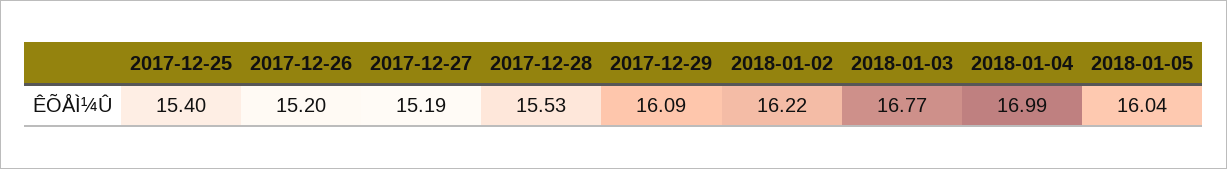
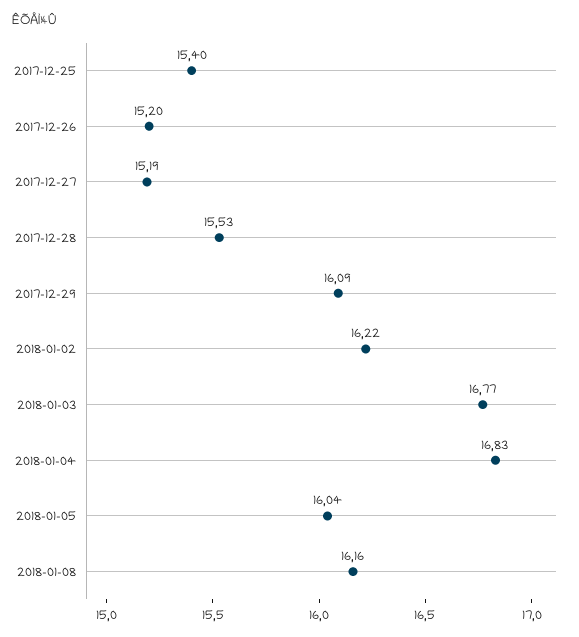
2018-01-04: 16.99 -> 16.83
2018-01-08: none -> 16.16

